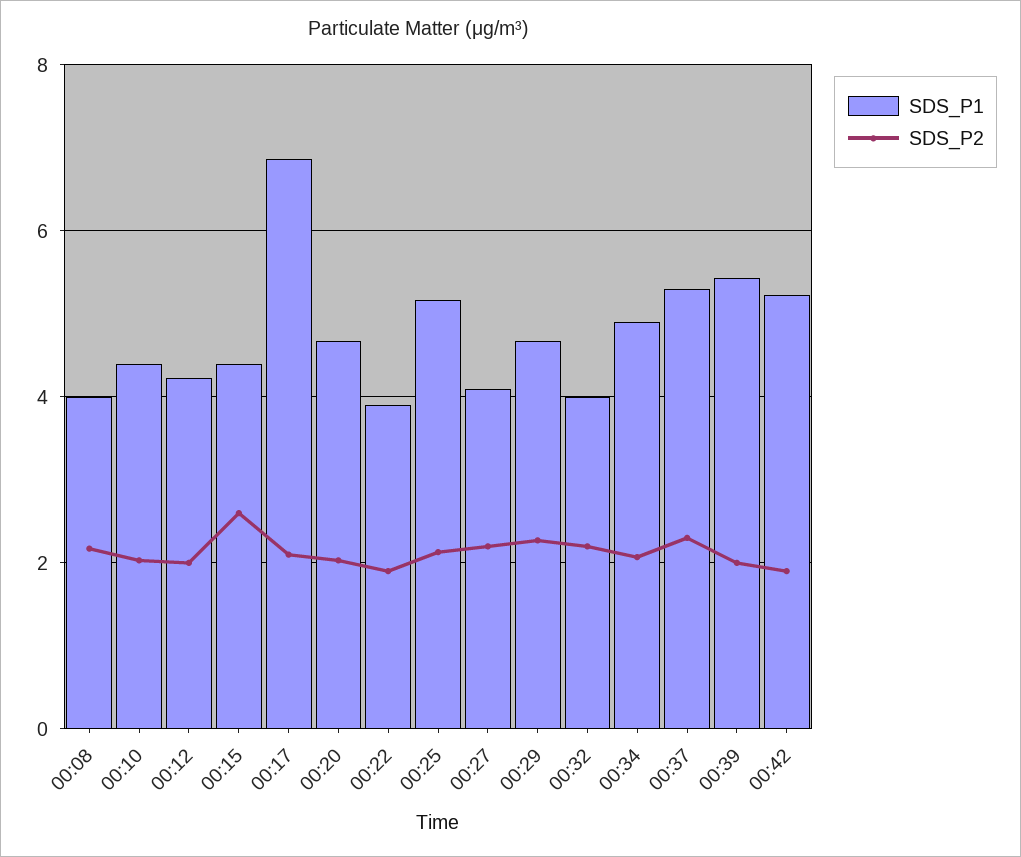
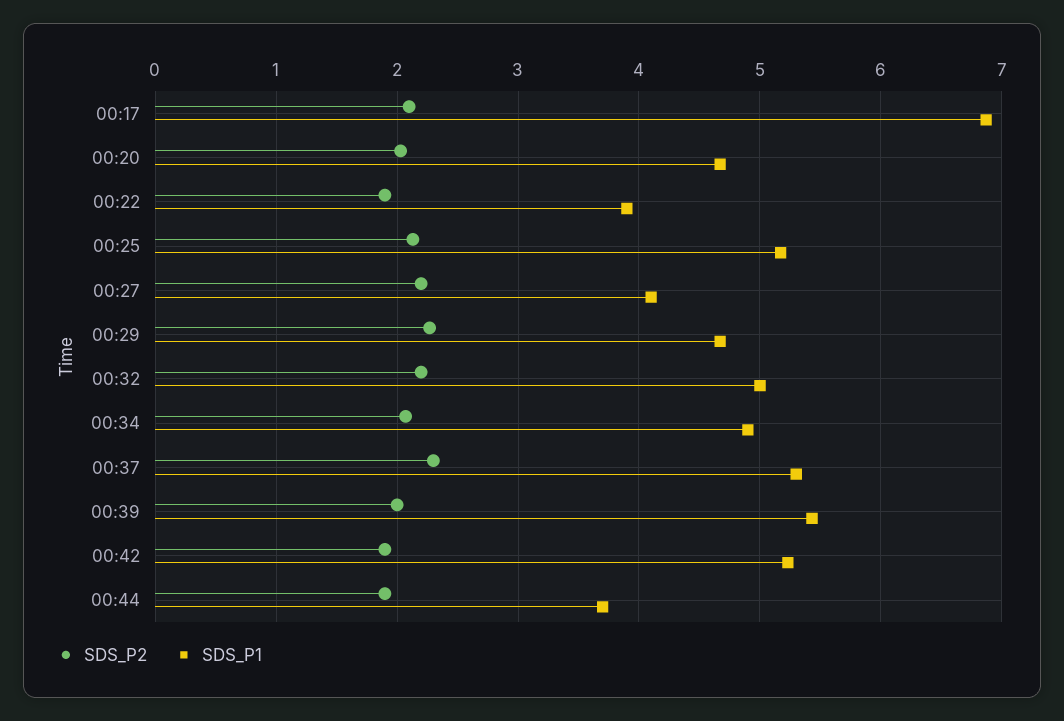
SDS_P1, 00:08: 4 -> none
SDS_P2, 00:08: 2.2 -> none
SDS_P1, 00:10: 4.4 -> none
SDS_P2, 00:10: 2 -> none
SDS_P1, 00:12: 4.2 -> none
SDS_P2, 00:12: 2 -> none
SDS_P1, 00:15: 4.4 -> none
SDS_P2, 00:15: 2.6 -> none
SDS_P1, 00:32: 4 -> 5
SDS_P2, 00:44: none -> 1.9
SDS_P1, 00:44: none -> 3.7

